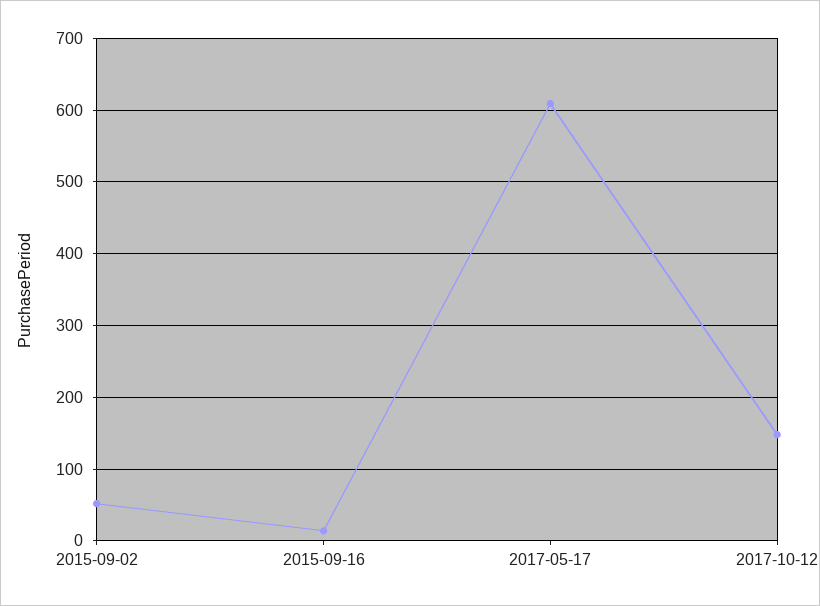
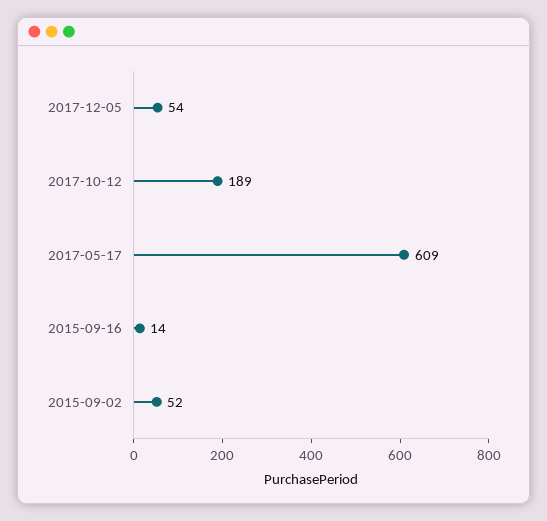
2017-10-12: 150 -> 189
2017-12-05: none -> 54

